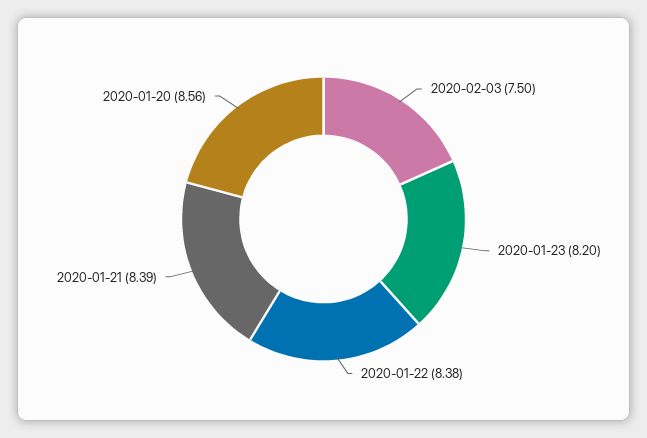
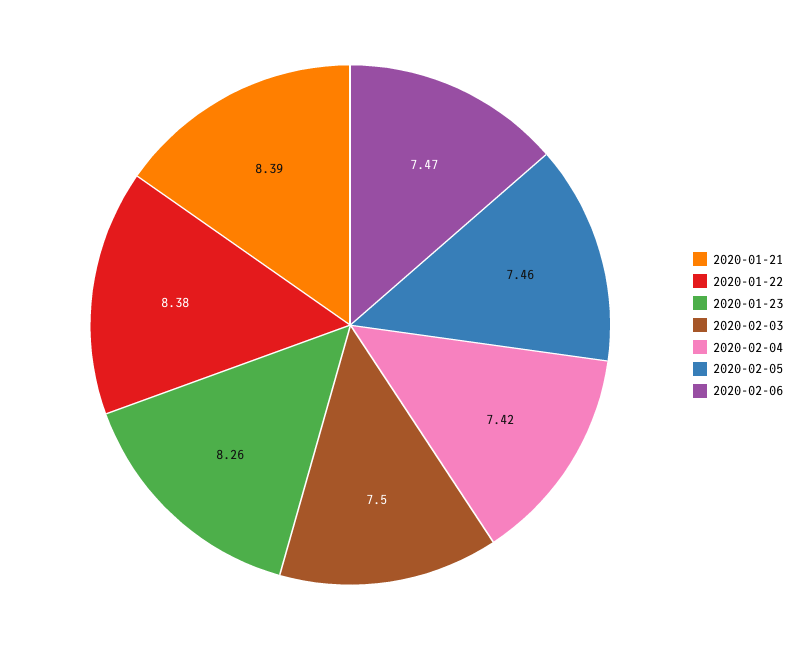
2020-01-23: 8.2 -> 8.26
2020-01-20: 8.56 -> none
2020-02-04: none -> 7.42
2020-02-05: none -> 7.46
2020-02-06: none -> 7.47

